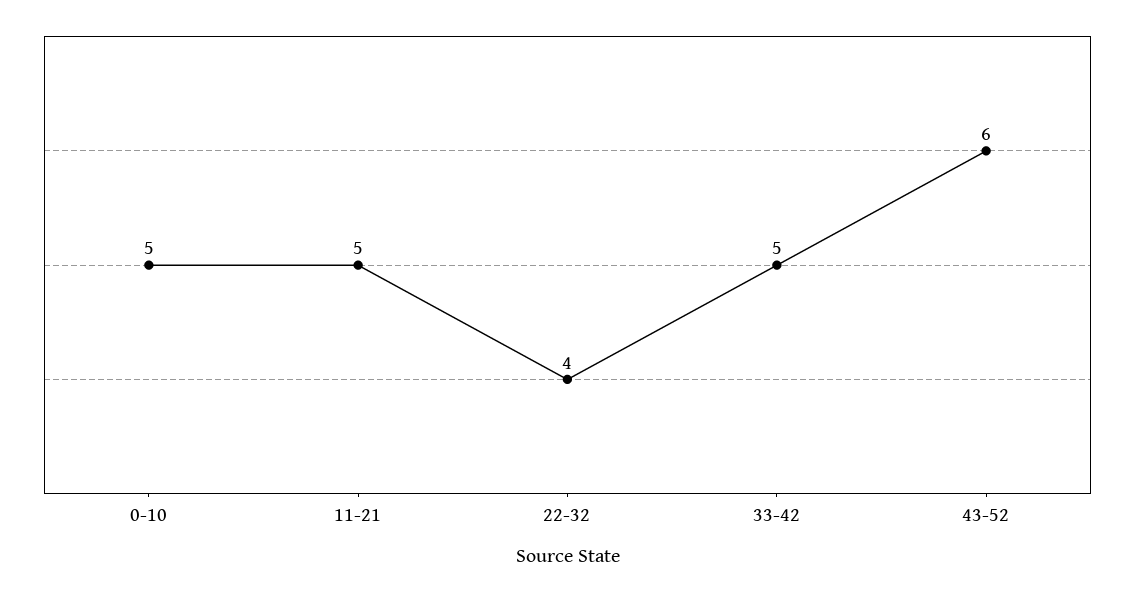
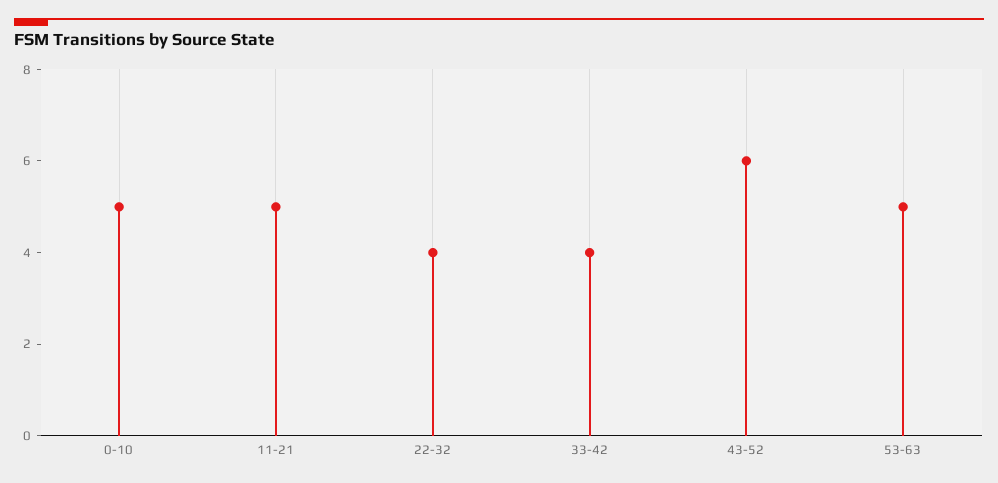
33-42: 5 -> 4
53-63: none -> 5

